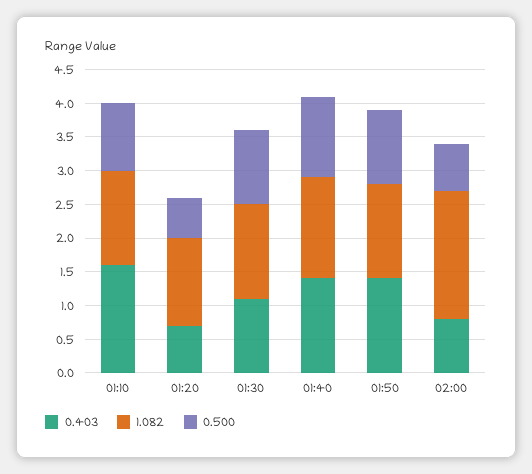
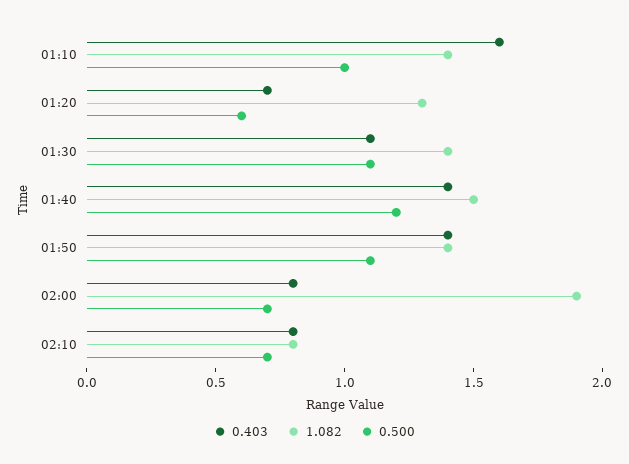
0.403, 02:10: none -> 0.8
1.082, 02:10: none -> 0.8
0.500, 02:10: none -> 0.7

